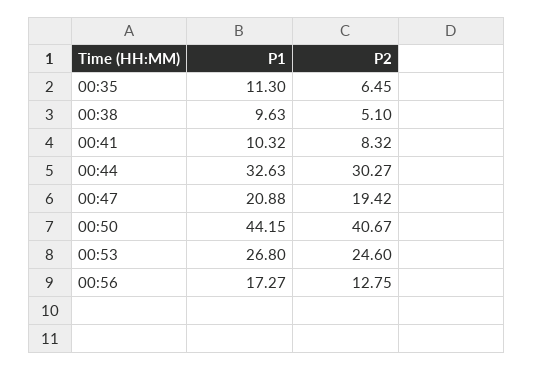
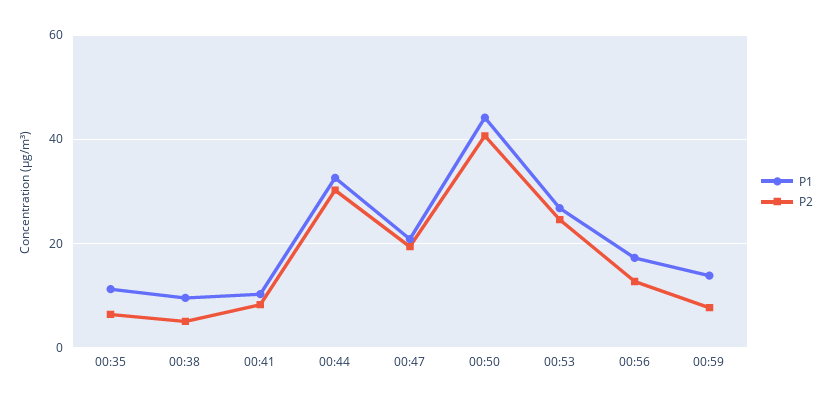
P1, 00:59: none -> 14
P2, 00:59: none -> 8

